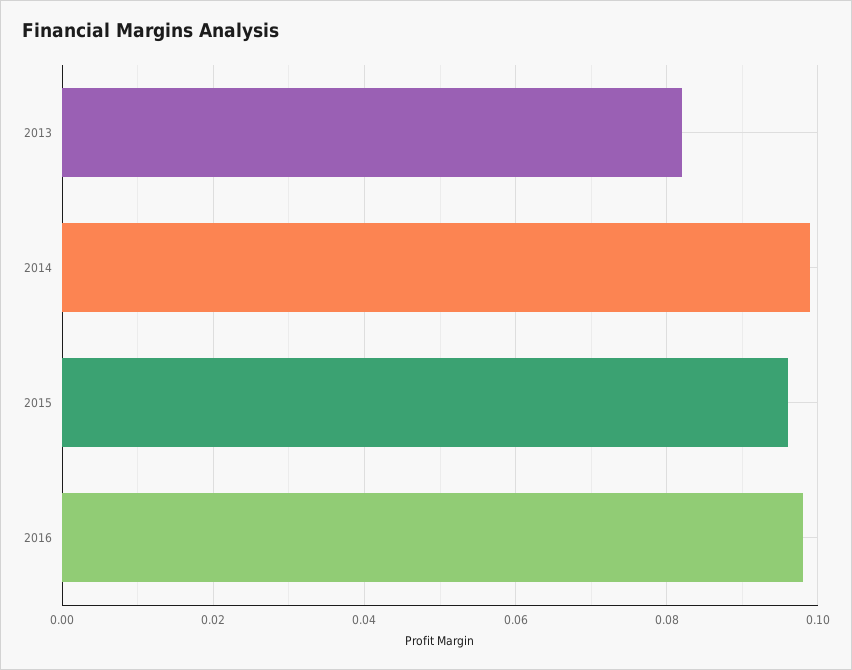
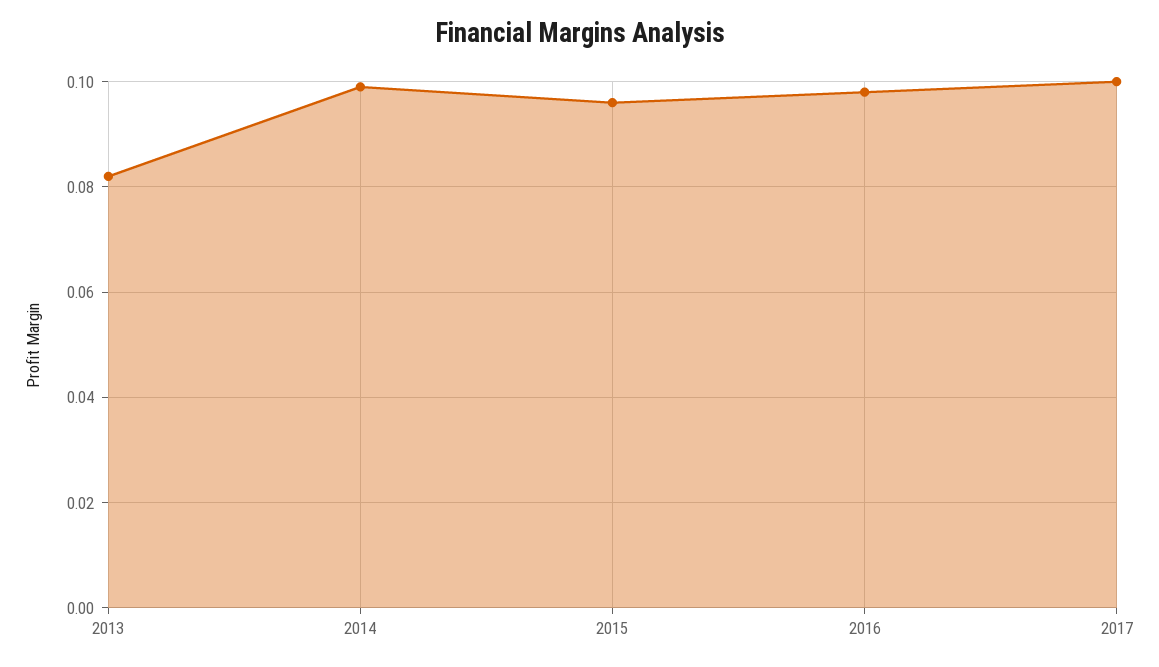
2017: none -> 0.1

